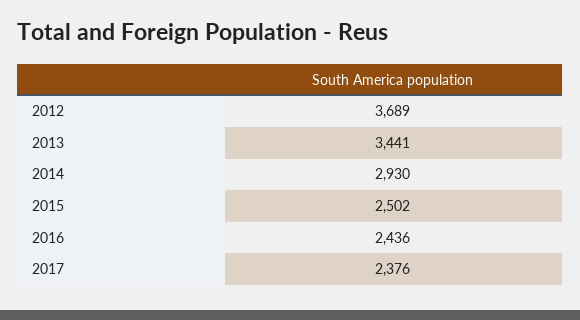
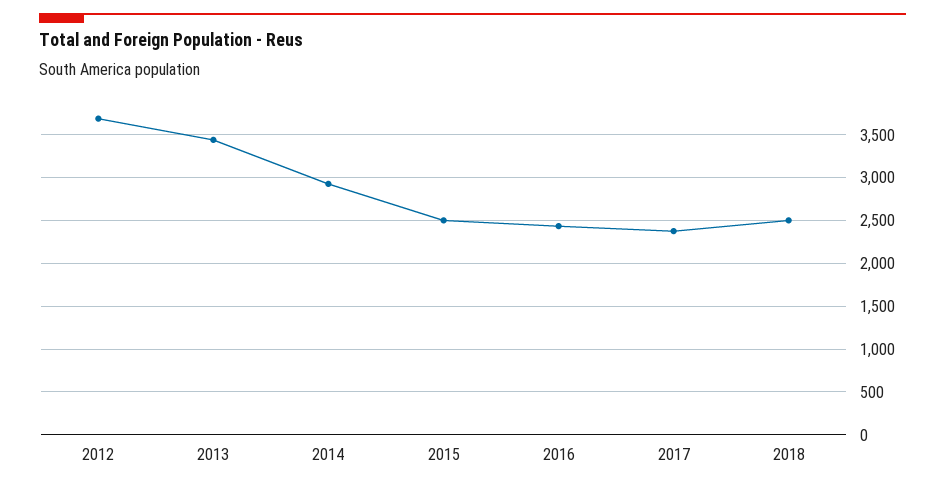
2018: none -> 2500

